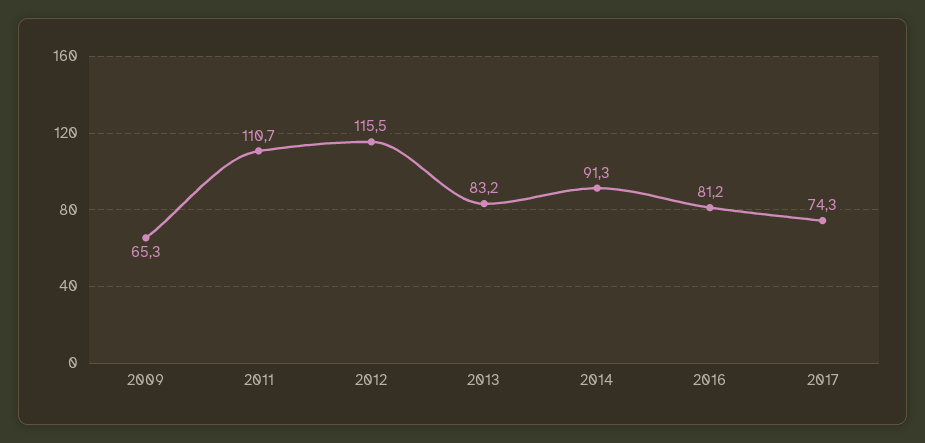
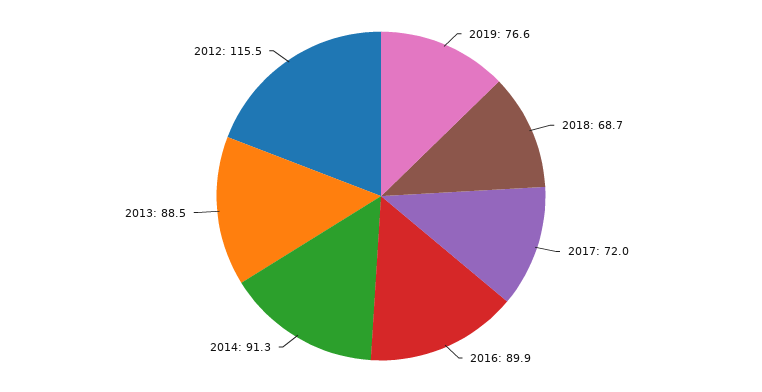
2009: 65.3 -> none
2011: 110.7 -> none
2013: 83.2 -> 88.5
2016: 81.2 -> 89.9
2017: 74.3 -> 72
2019: none -> 76.6
2018: none -> 68.7

